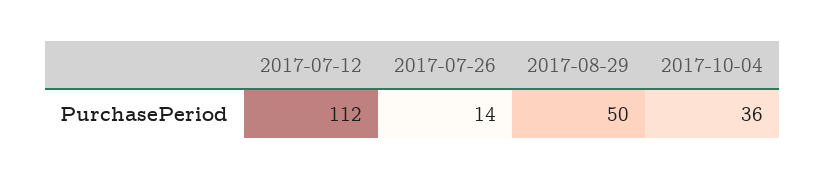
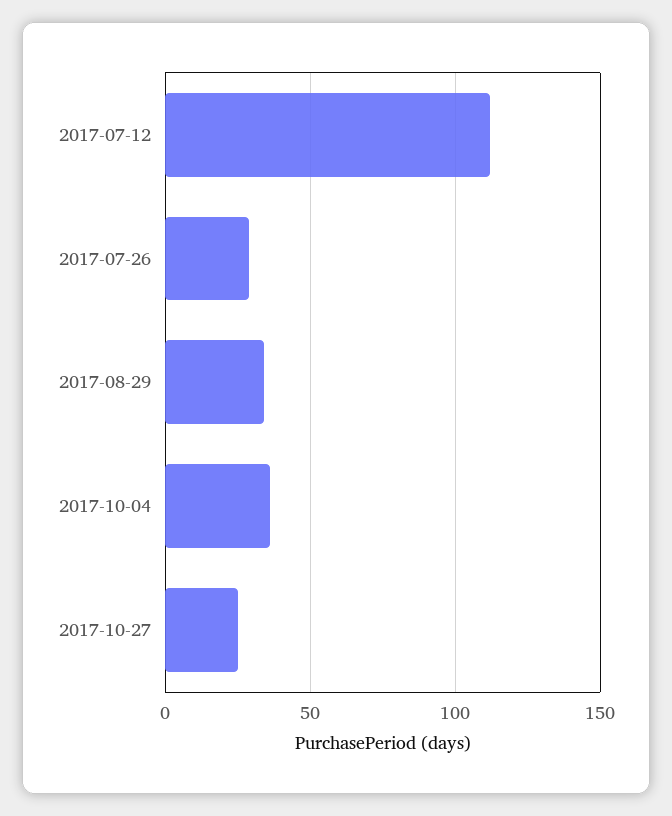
2017-07-26: 14 -> 30
2017-08-29: 50 -> 35
2017-10-27: none -> 25

